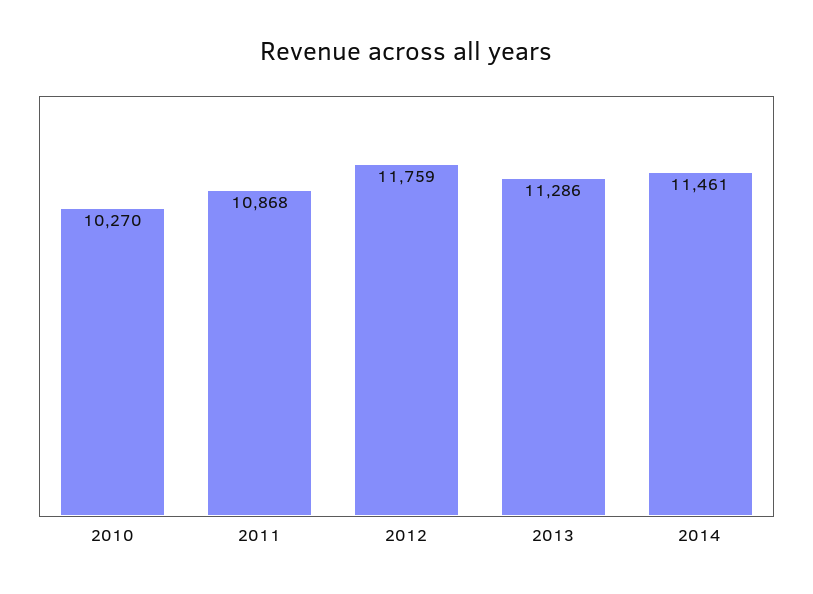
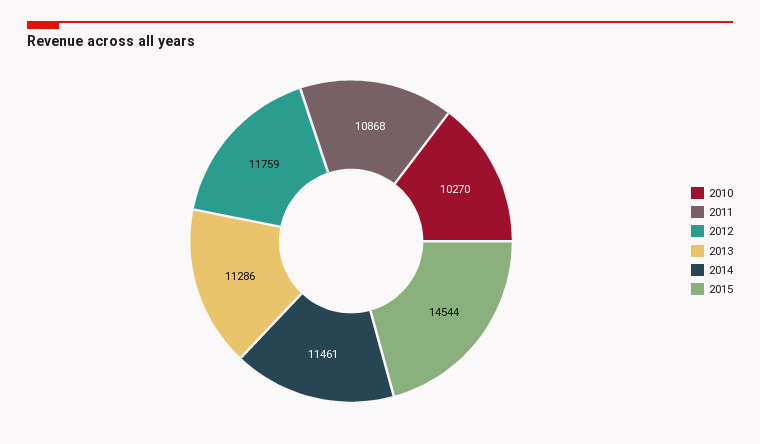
2015: none -> 14544

